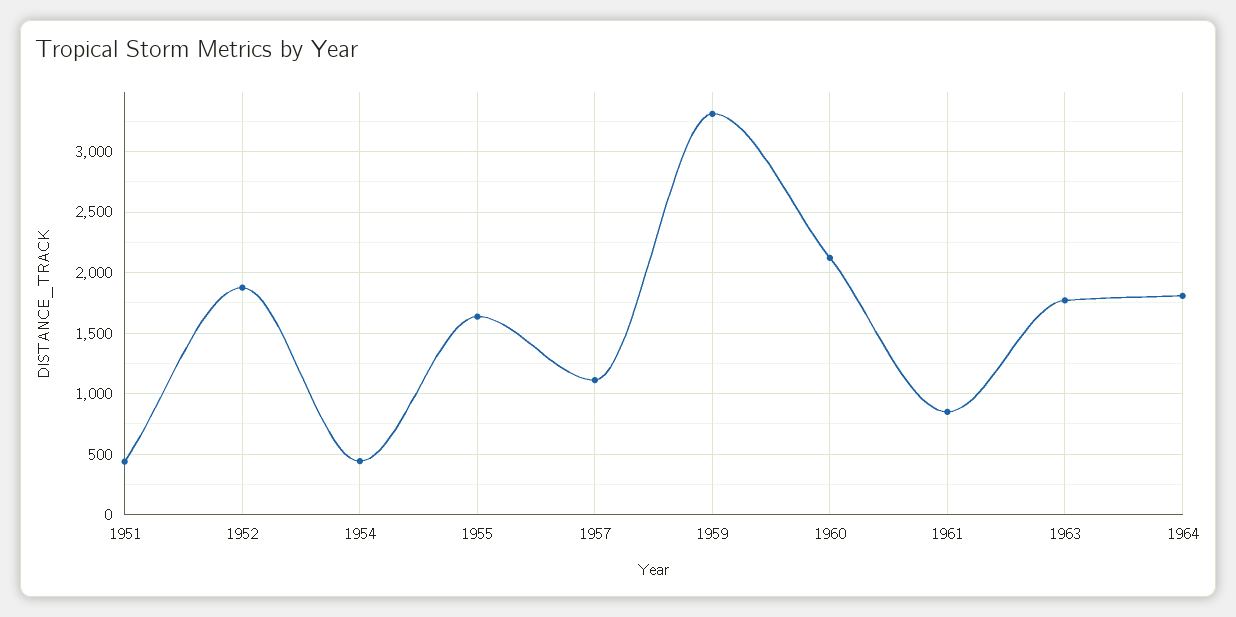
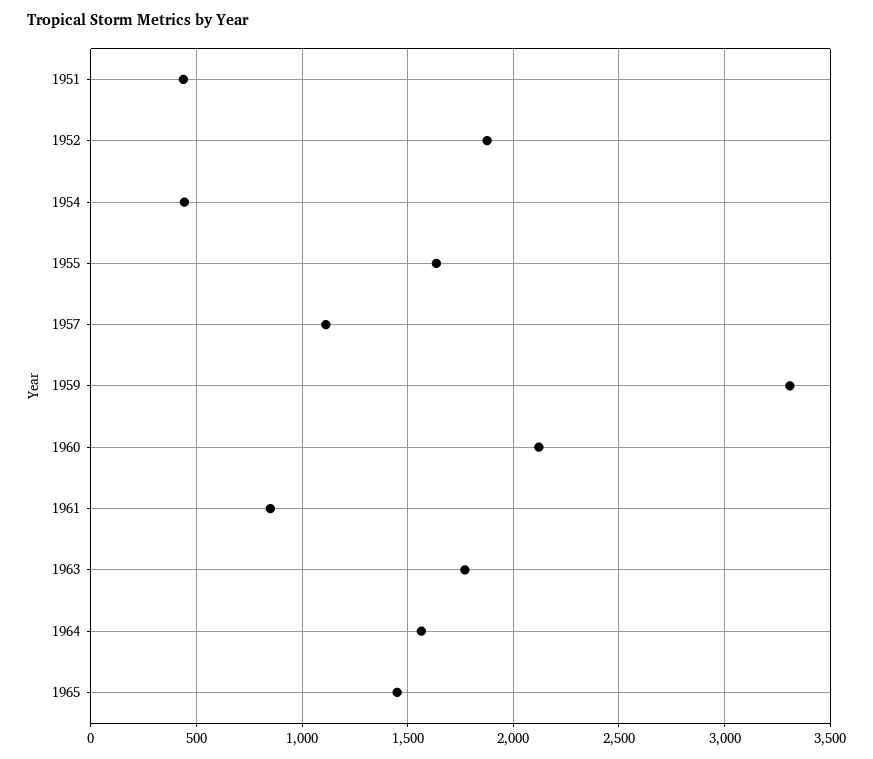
1964: 1800 -> 1550
1965: none -> 1450

